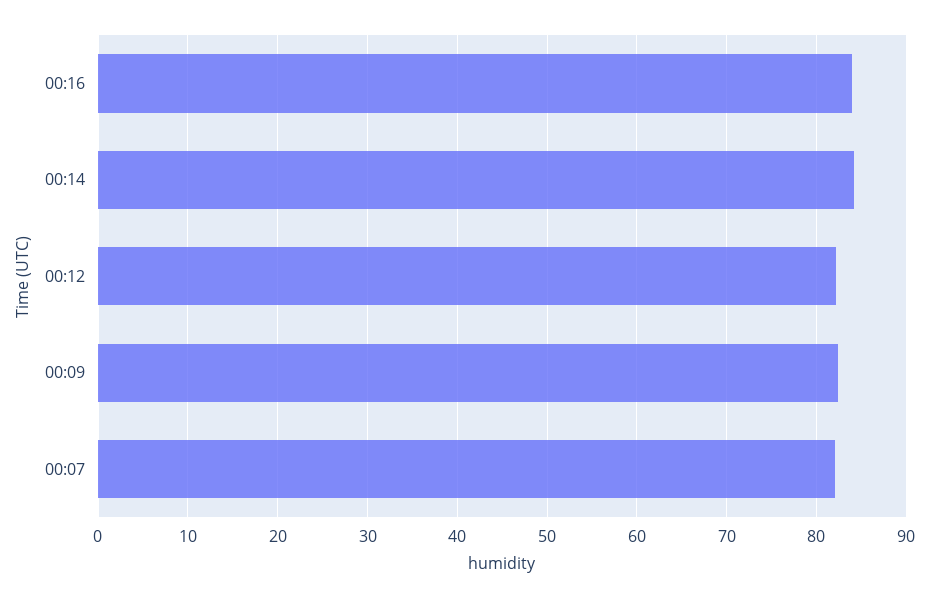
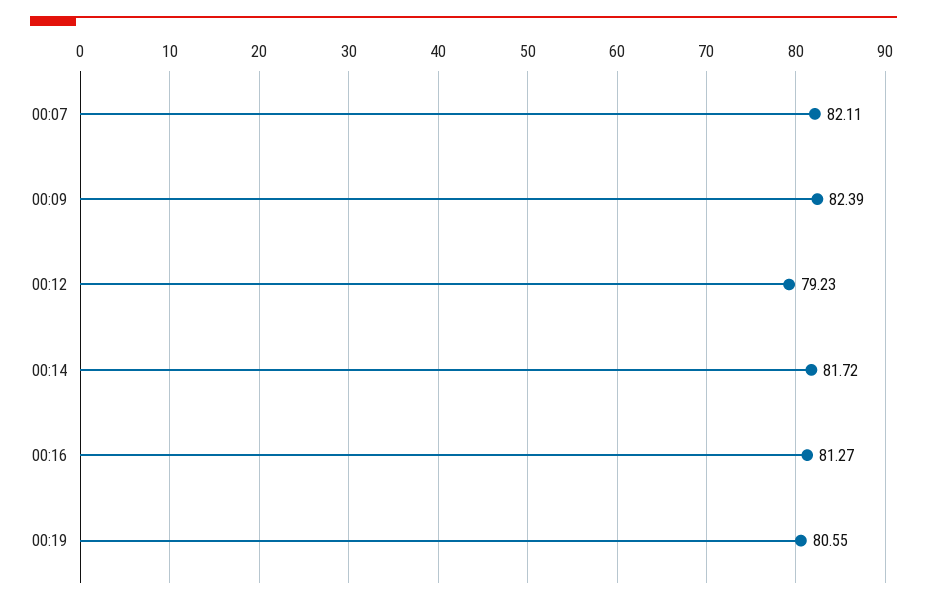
00:16: 84 -> 81.27
00:14: 84 -> 81.72
00:12: 82 -> 79.23
00:19: none -> 80.55

